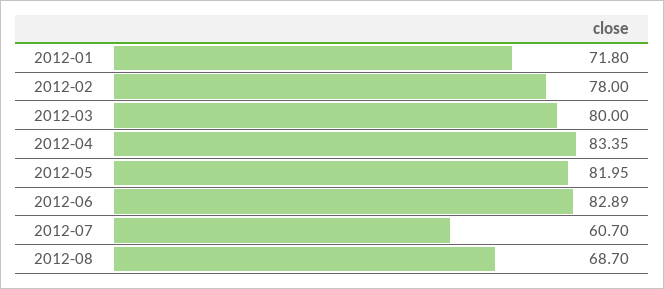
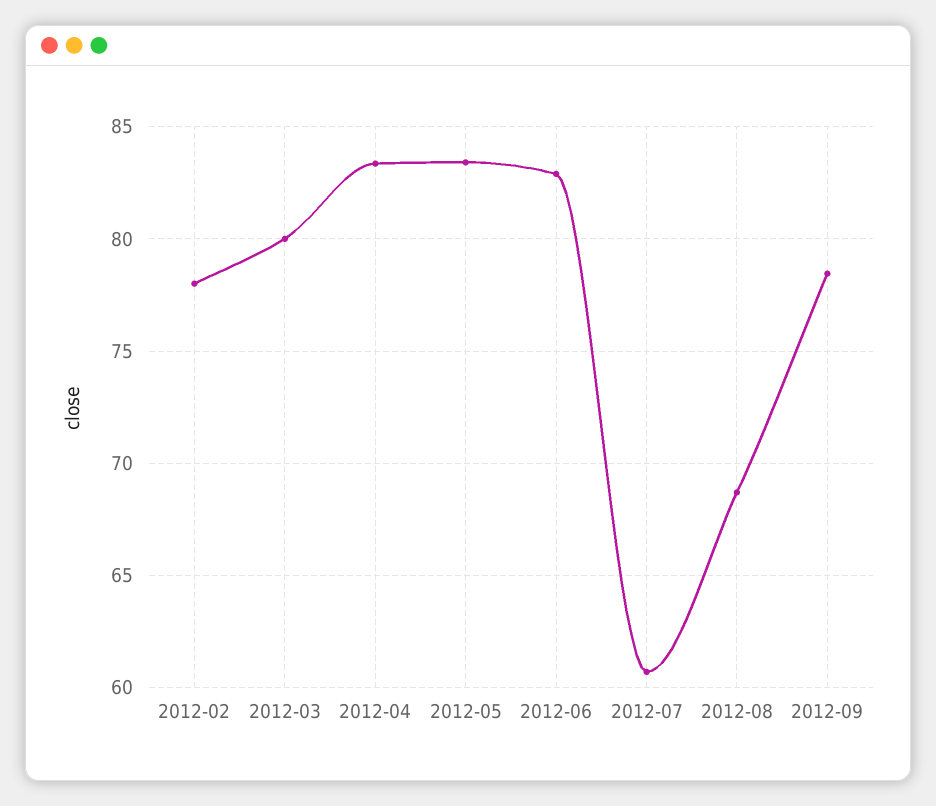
2012-01: 71.8 -> none
2012-05: 81.95 -> 83.5
2012-09: none -> 78.5

